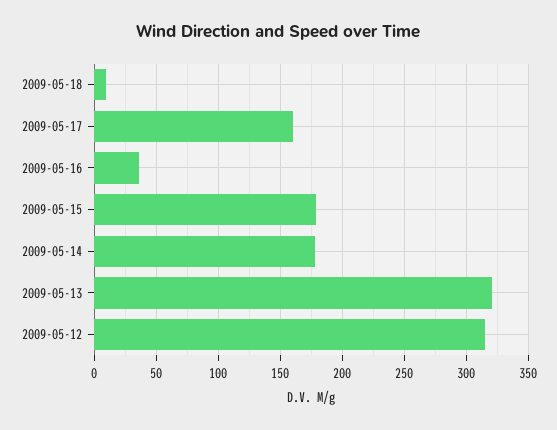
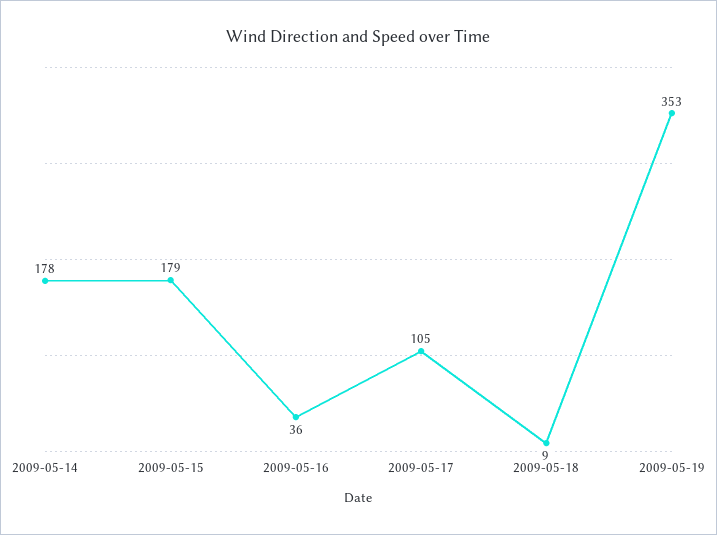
2009-05-17: 160 -> 105
2009-05-13: 320 -> none
2009-05-12: 315 -> none
2009-05-19: none -> 353

